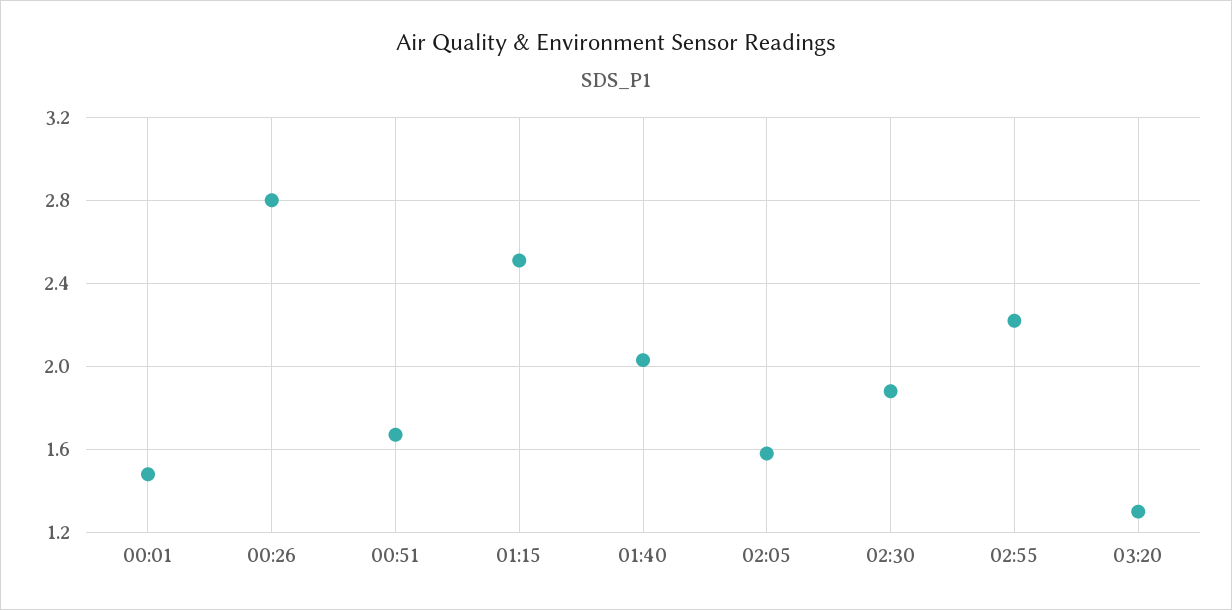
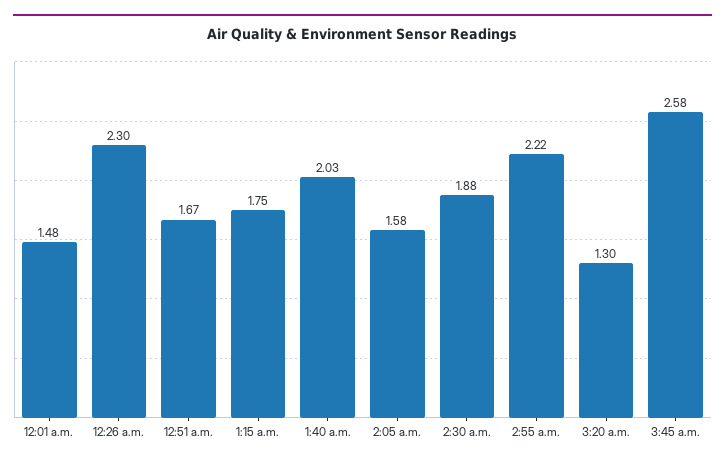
00:26: 2.8 -> 2.3
01:15: 2.5 -> 1.75
3:45 a.m.: none -> 2.58

